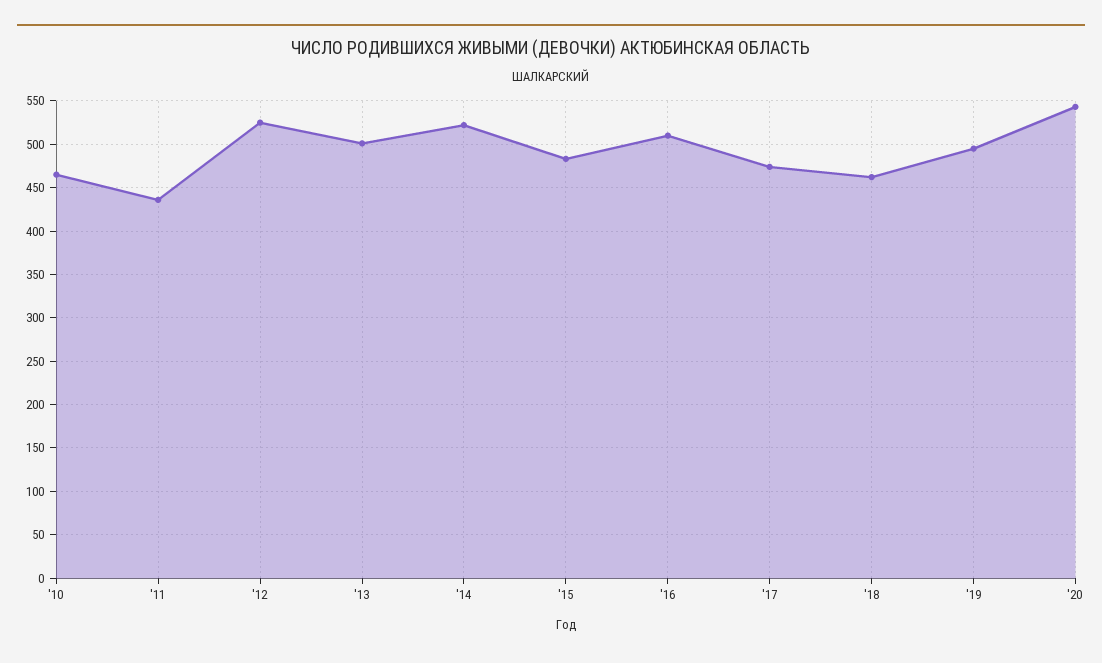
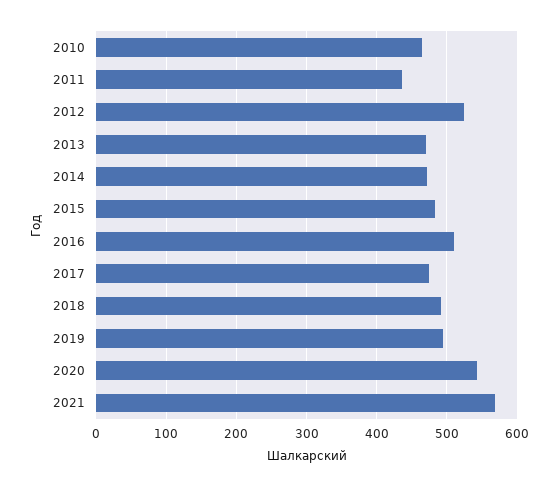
'13: 500 -> 470
'14: 520 -> 470
'18: 460 -> 490
2021: none -> 570

